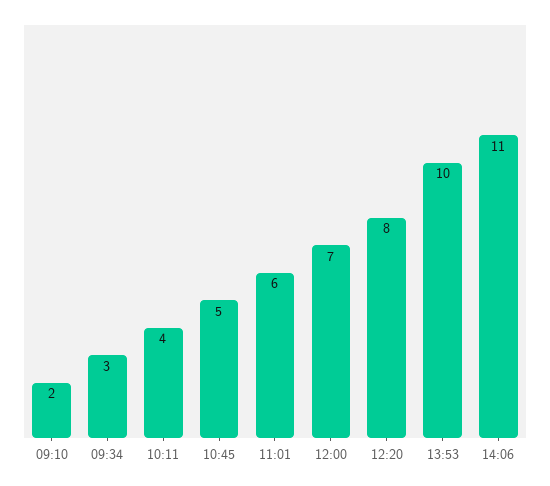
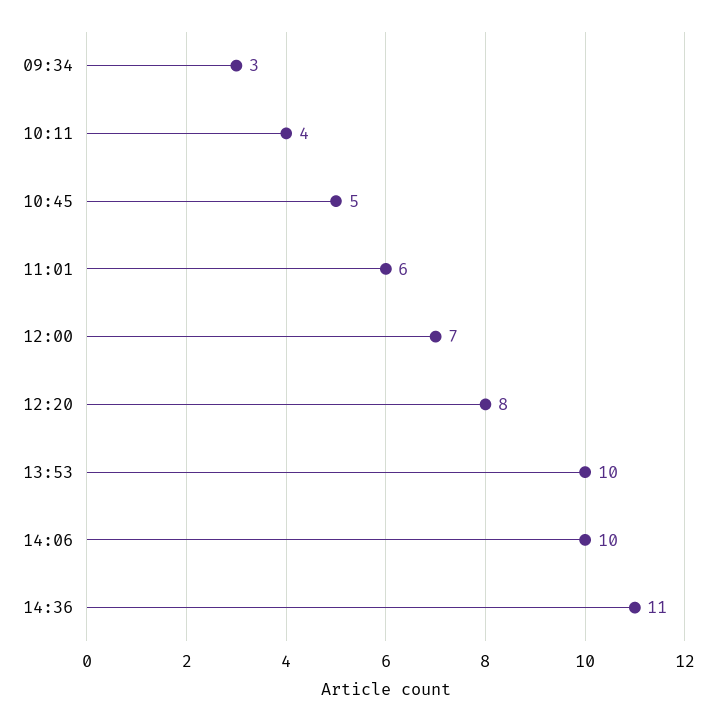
09:10: 2 -> none
14:06: 11 -> 10
14:36: none -> 11

